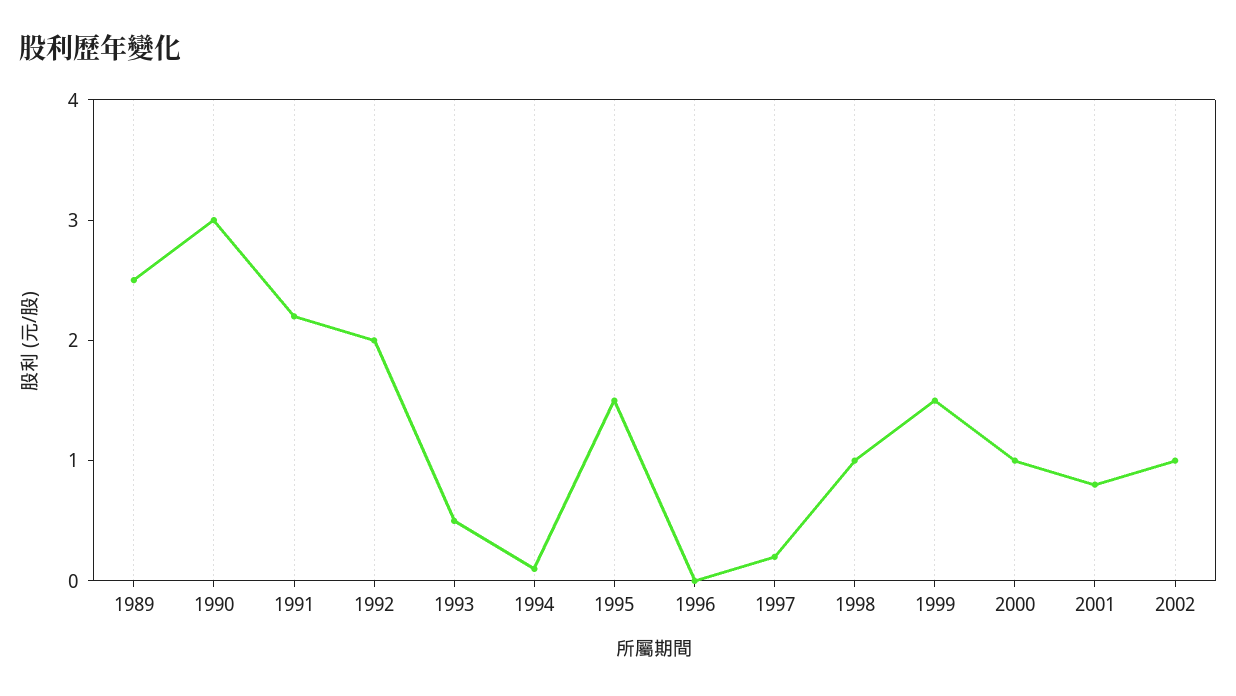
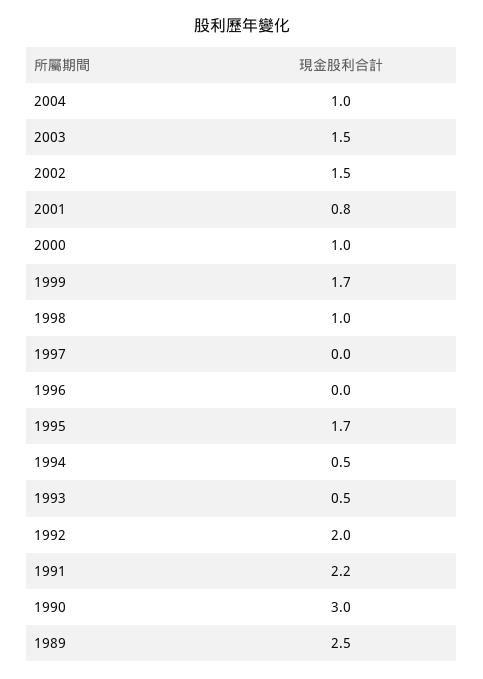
1994: 0.1 -> 0.5
1995: 1.5 -> 1.7
1997: 0.2 -> 0
1999: 1.5 -> 1.7
2002: 1 -> 1.5
2004: none -> 1
2003: none -> 1.5

